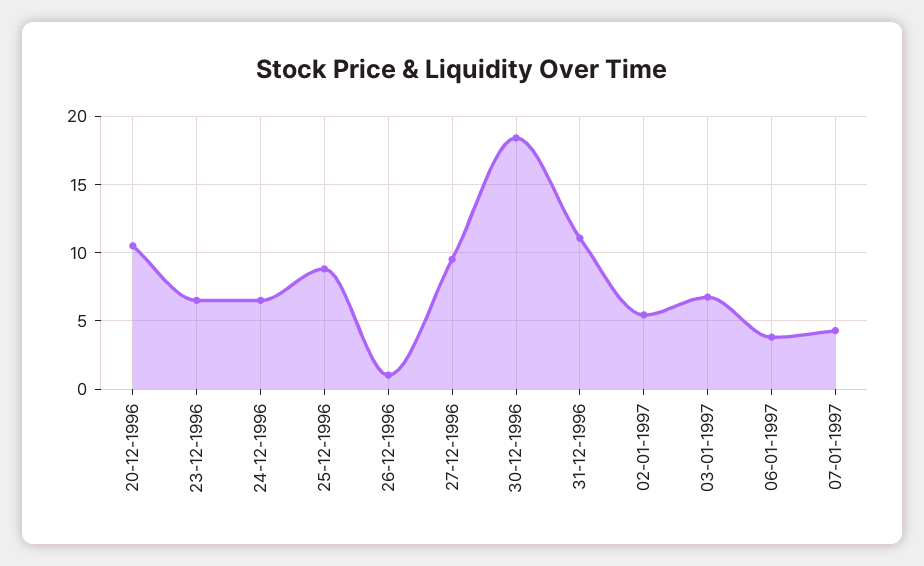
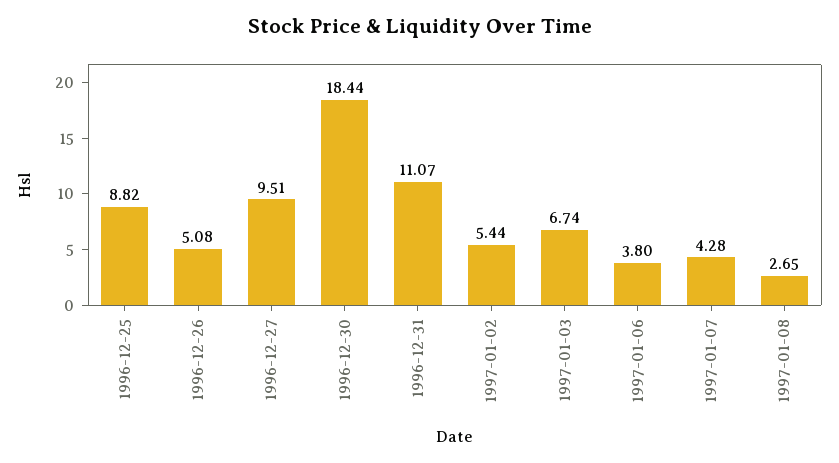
20-12-1996: 10.5 -> none
23-12-1996: 6.5 -> none
24-12-1996: 6.5 -> none
26-12-1996: 1 -> 5.08
1997-01-08: none -> 2.65

